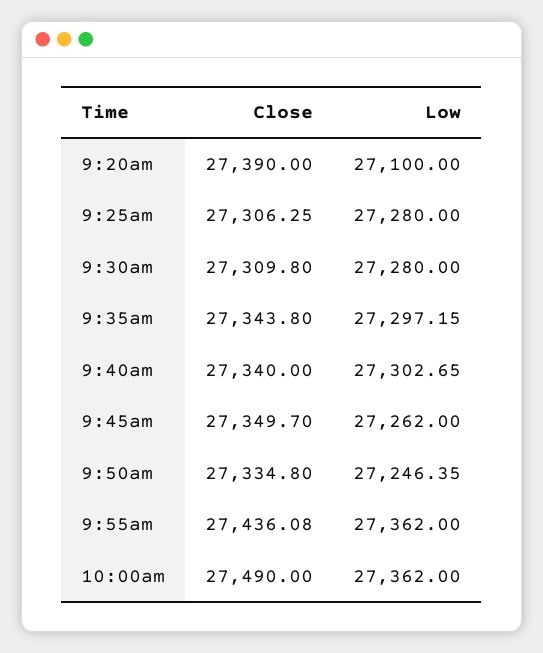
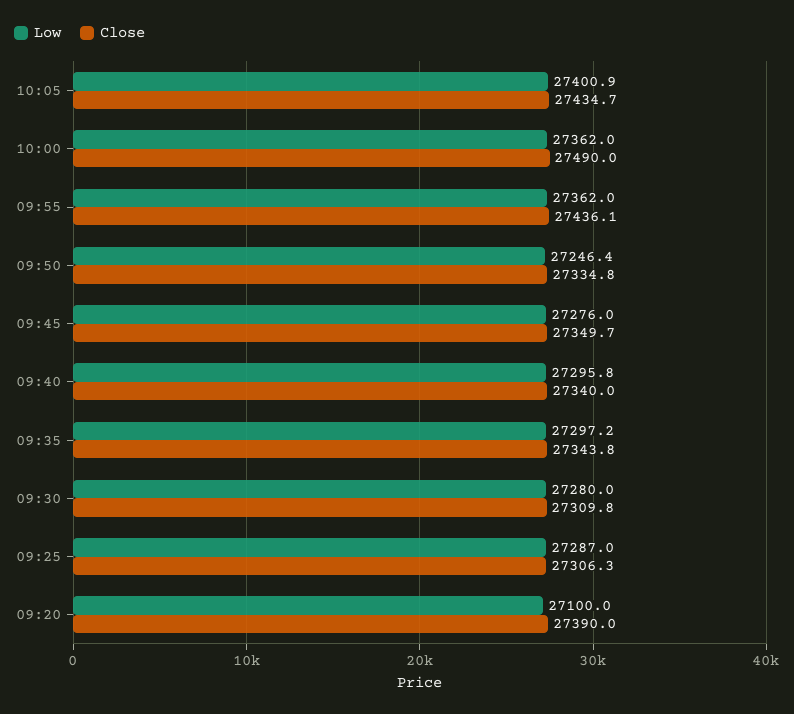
Low, 9:25am: 27280 -> 27287
Low, 9:40am: 27302.65 -> 27295.8
Low, 9:45am: 27262 -> 27276
Low, 10:05: none -> 27400.9
Close, 10:05: none -> 27434.7

